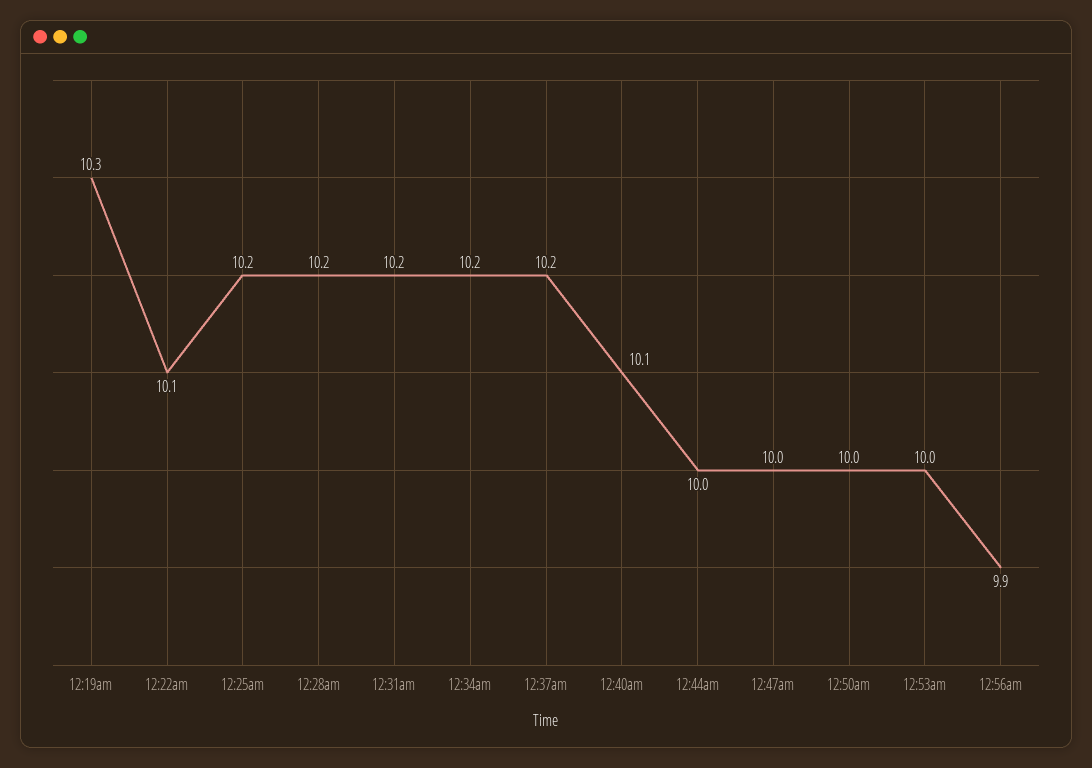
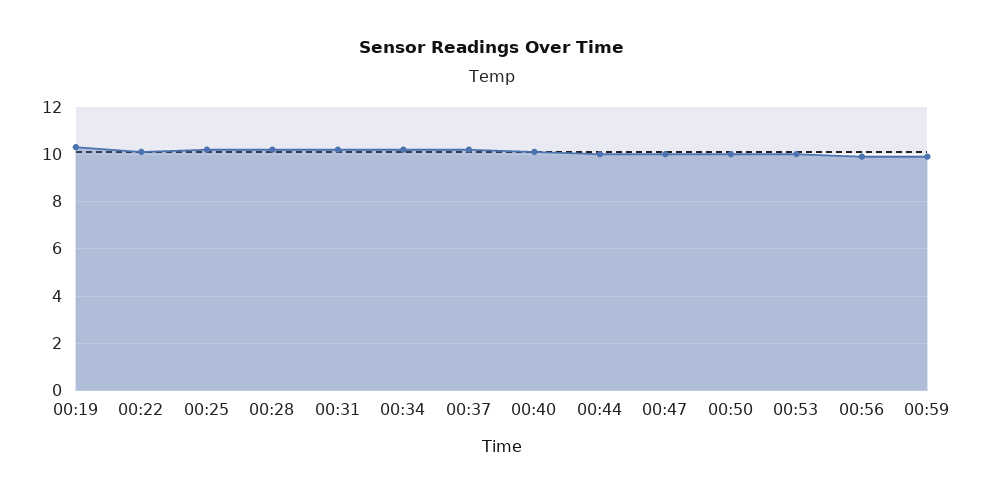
00:59: none -> 10

